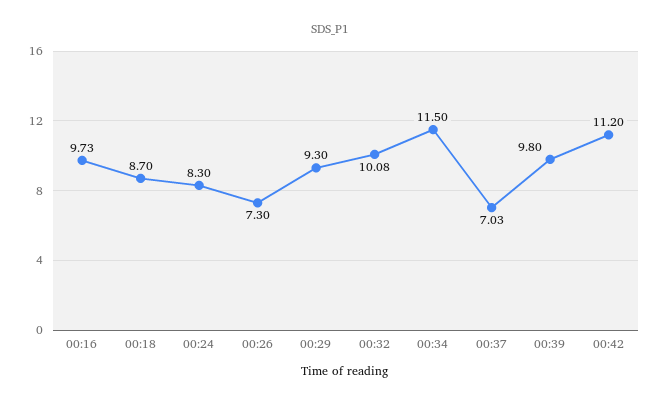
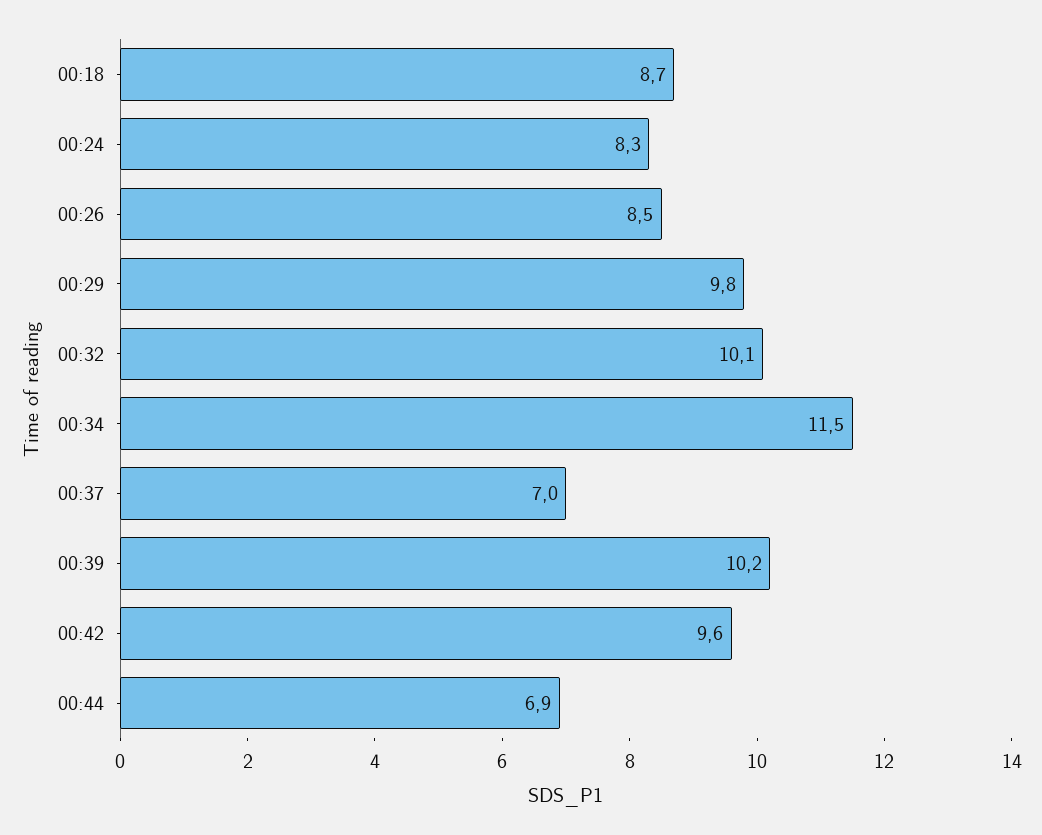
00:16: 9.73 -> none
00:26: 7.3 -> 8.5
00:29: 9.3 -> 9.8
00:39: 9.8 -> 10.2
00:42: 11.2 -> 9.6
00:44: none -> 6.9

